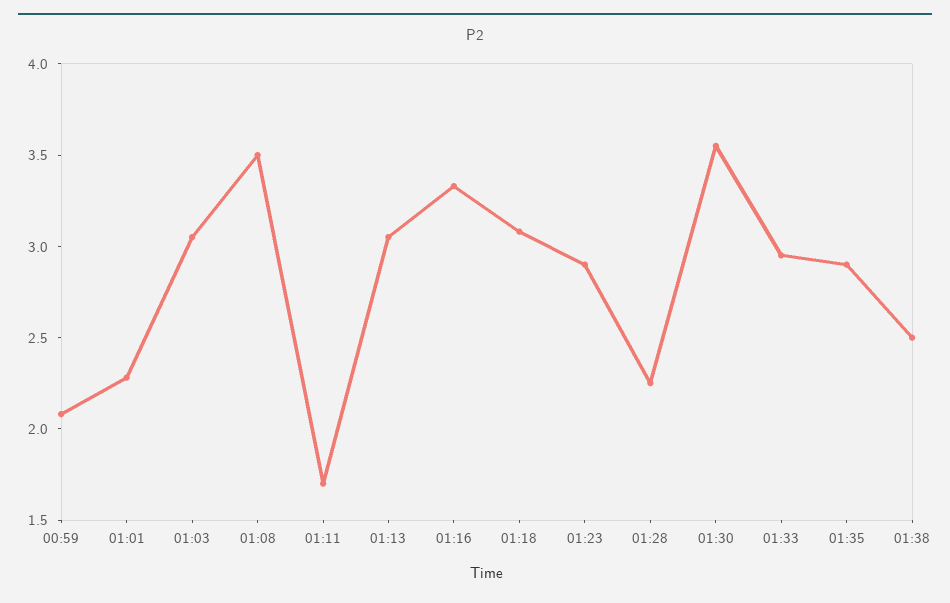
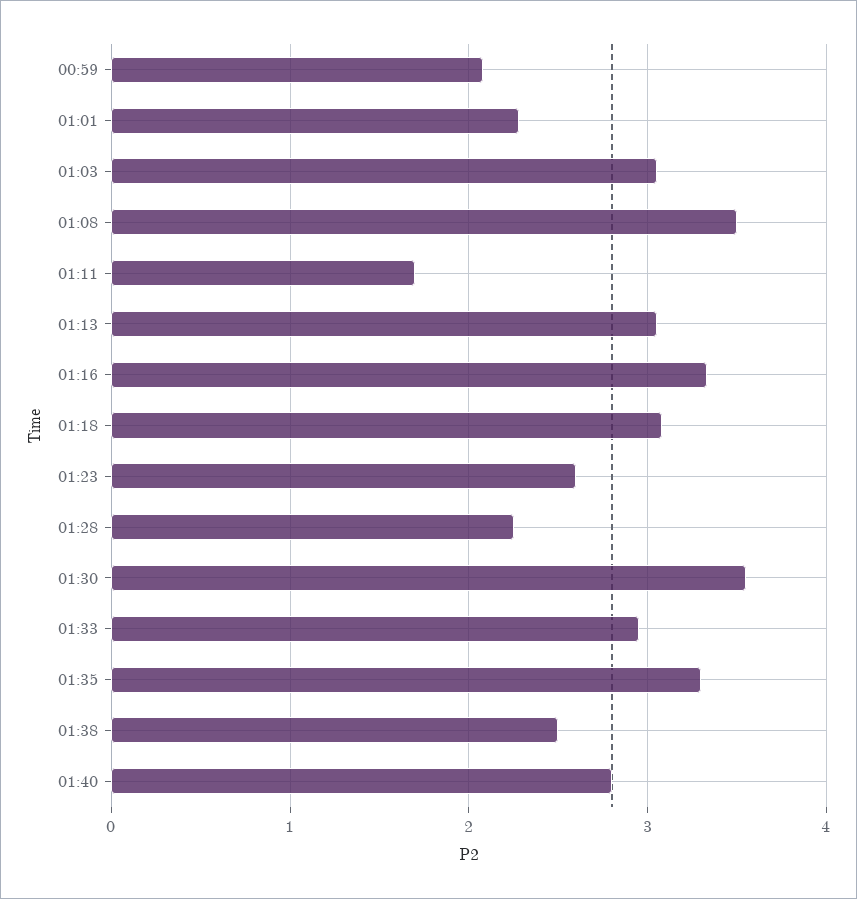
01:23: 2.9 -> 2.6
01:35: 2.9 -> 3.3
01:40: none -> 2.8

